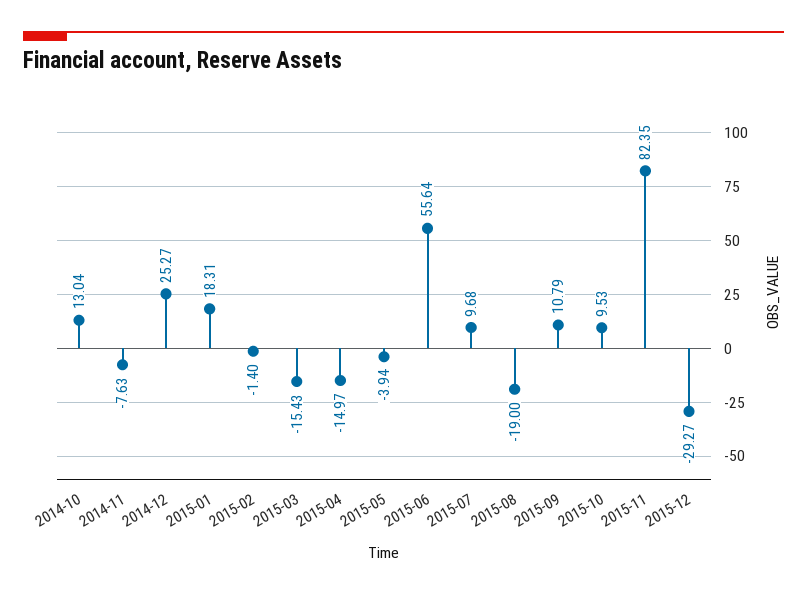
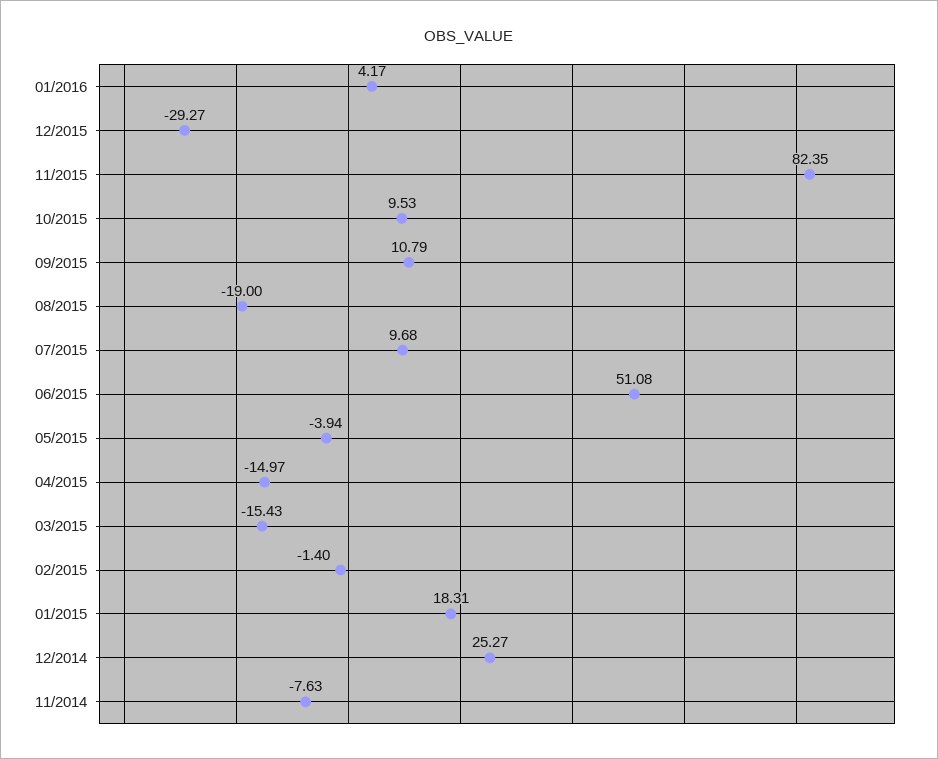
2014-10: 13.04 -> none
2015-06: 55.64 -> 51.08
01/2016: none -> 4.17

